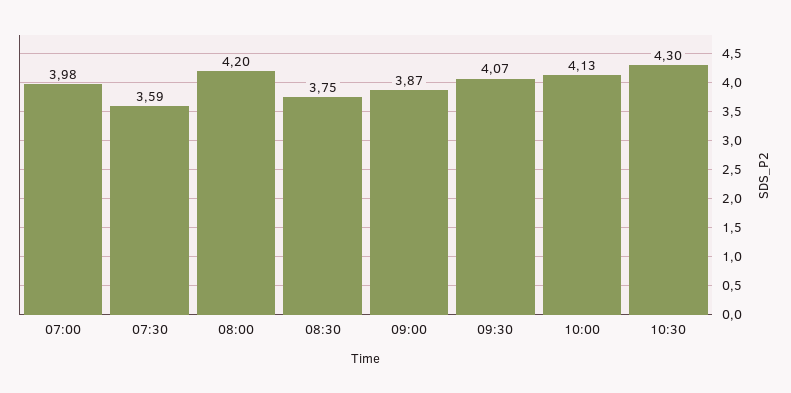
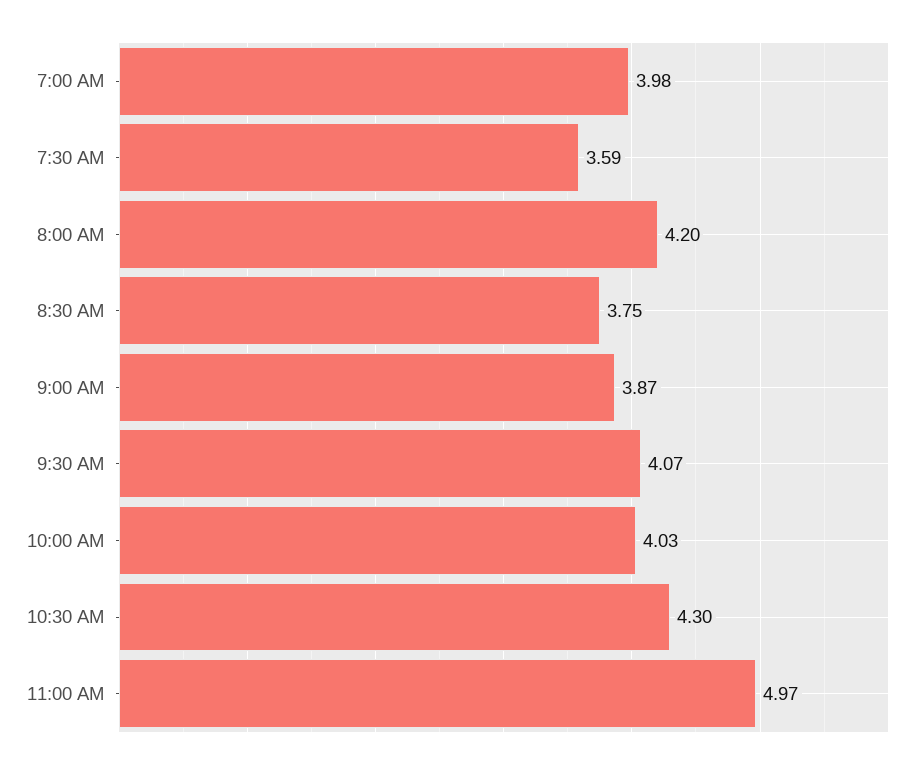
10:00: 4.13 -> 4.03
11:00 AM: none -> 4.97

